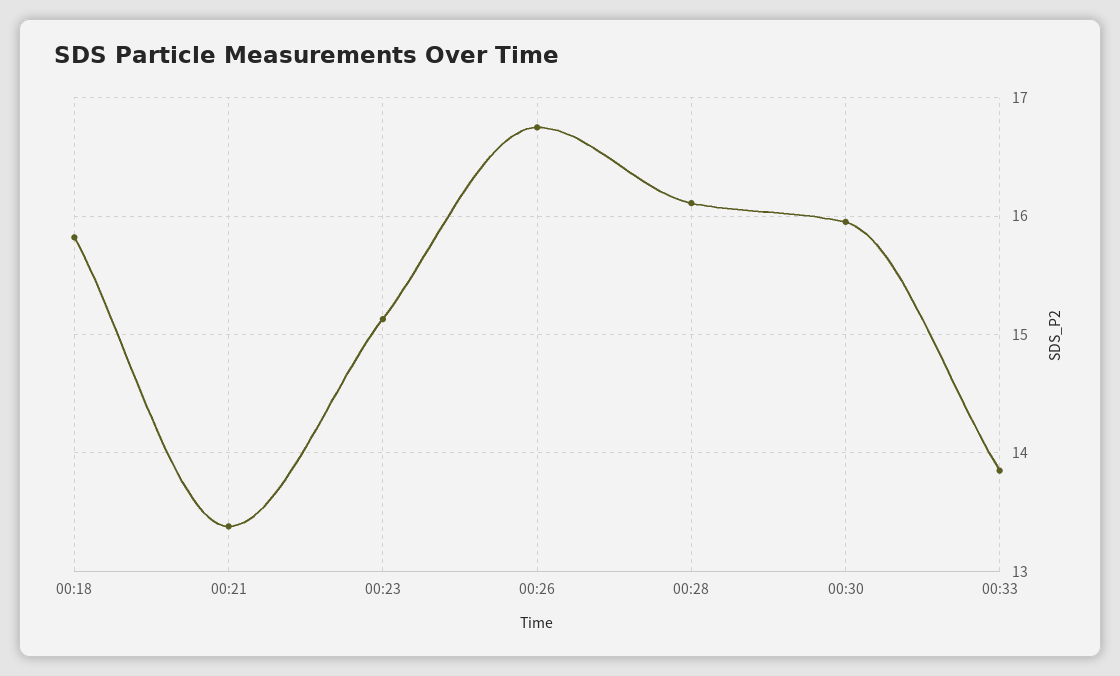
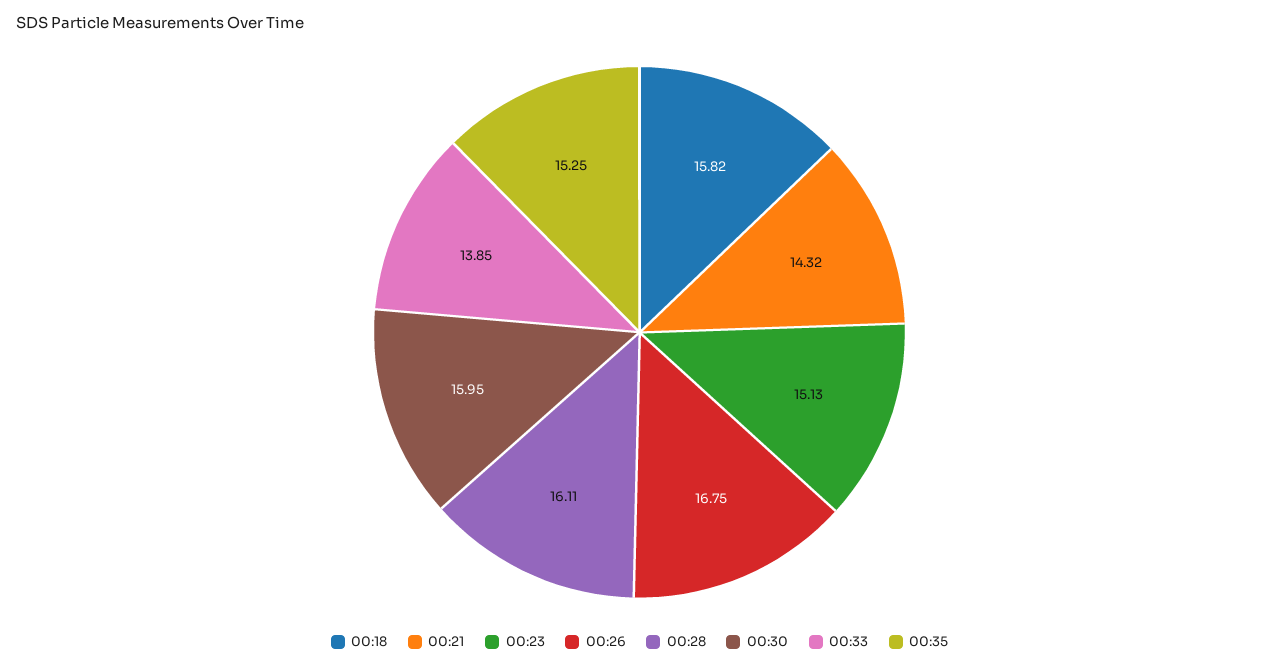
00:21: 13.4 -> 14.32
00:35: none -> 15.25

